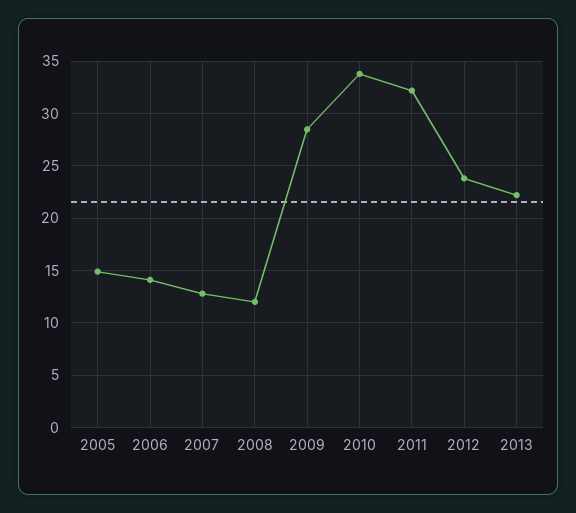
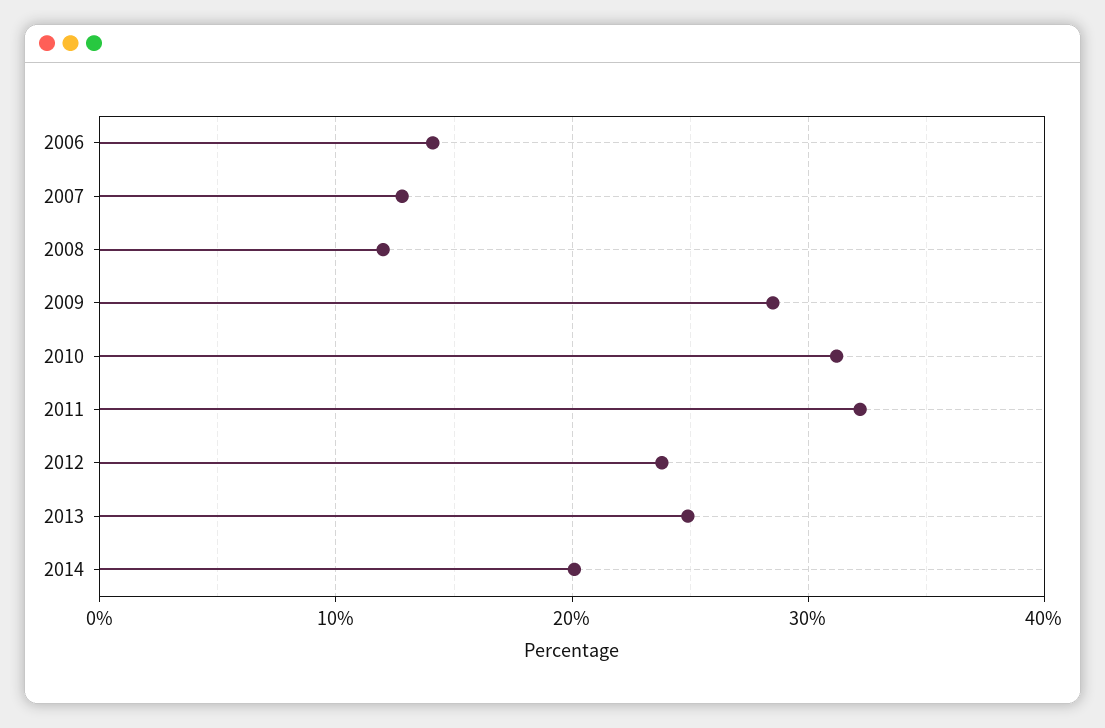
2005: 15 -> none
2010: 34 -> 31
2013: 22 -> 25
2014: none -> 20

